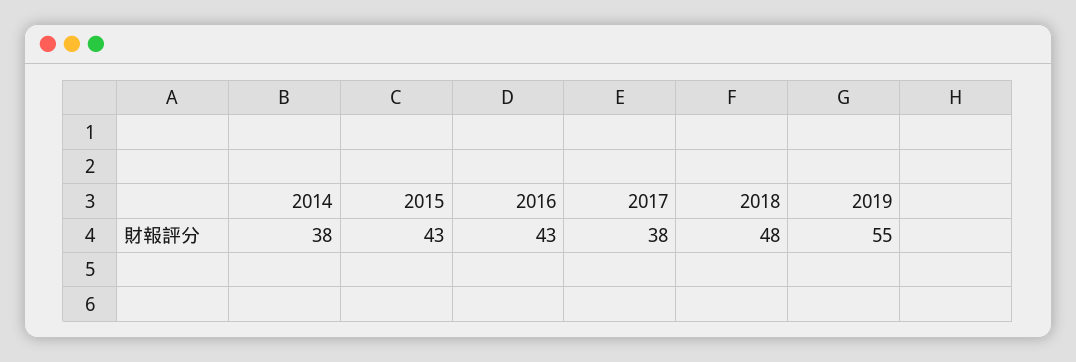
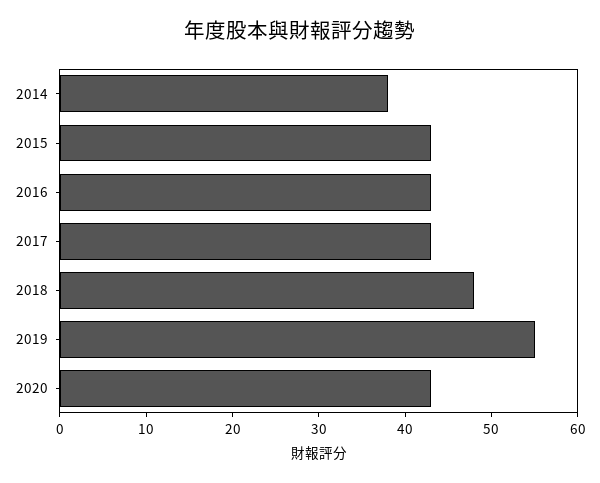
2017: 38 -> 43
2020: none -> 43

